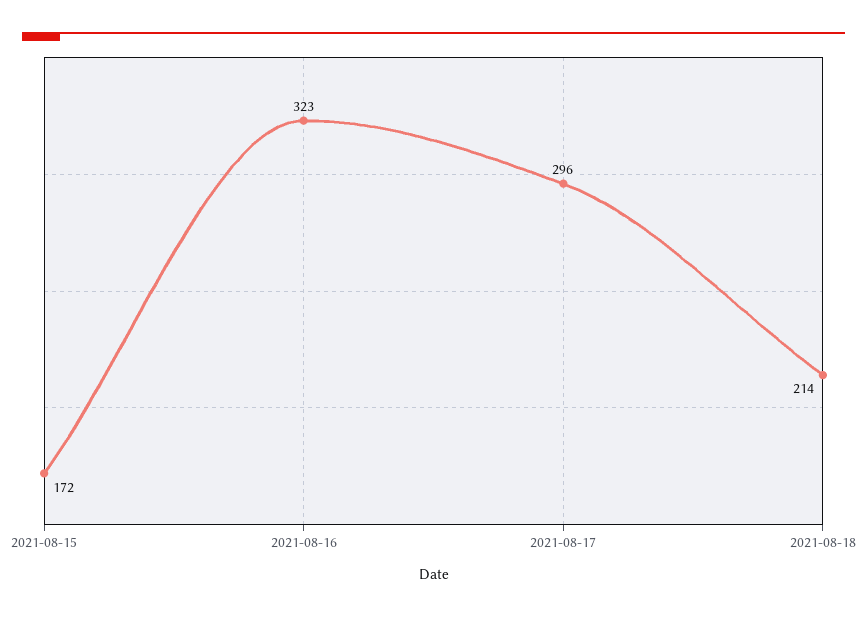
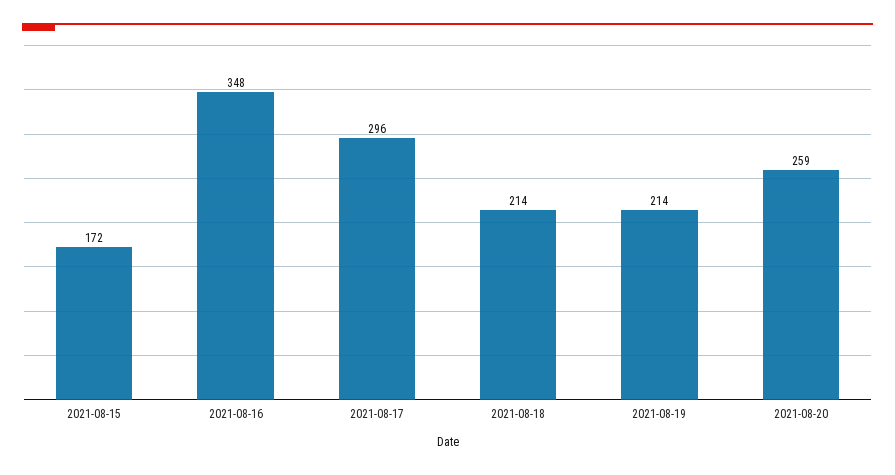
2021-08-16: 323 -> 348
2021-08-19: none -> 214
2021-08-20: none -> 259

